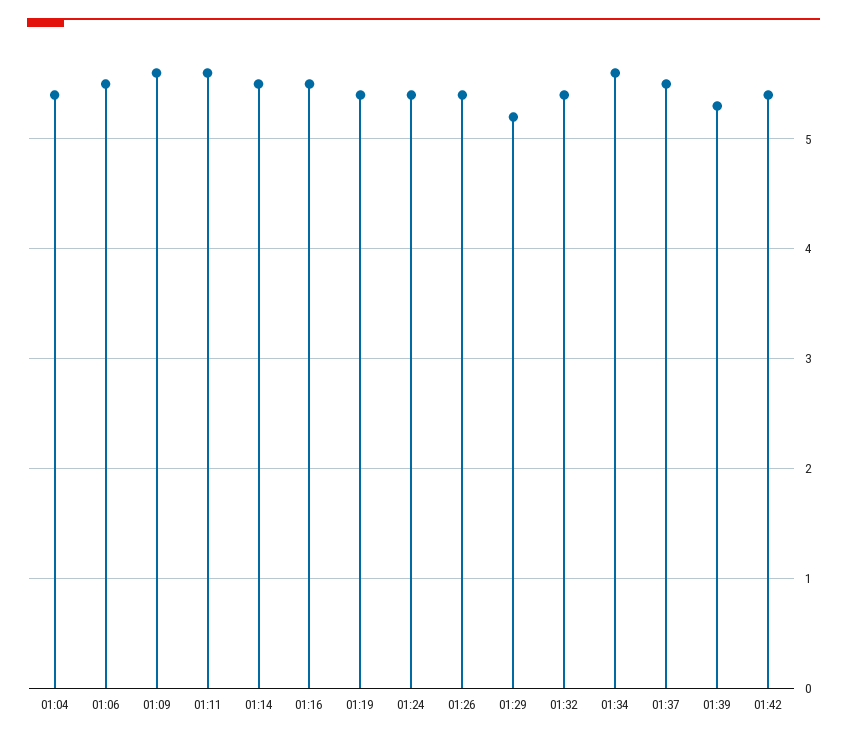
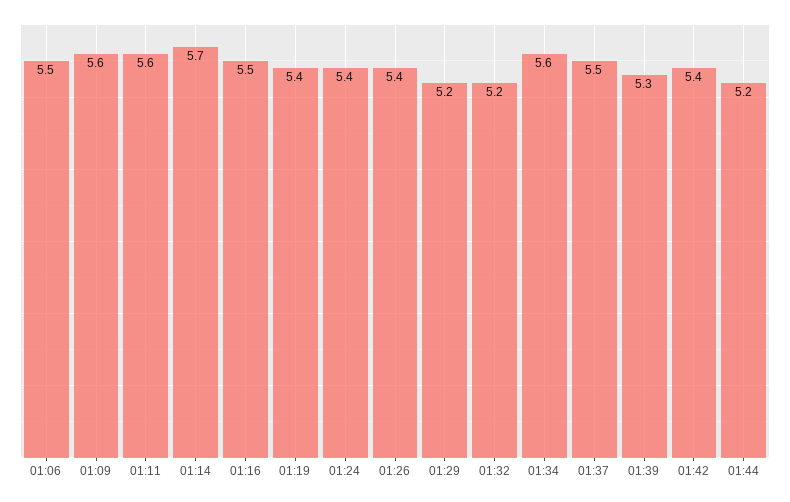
01:04: 5.4 -> none
01:14: 5.5 -> 5.7
01:32: 5.4 -> 5.2
01:44: none -> 5.2

